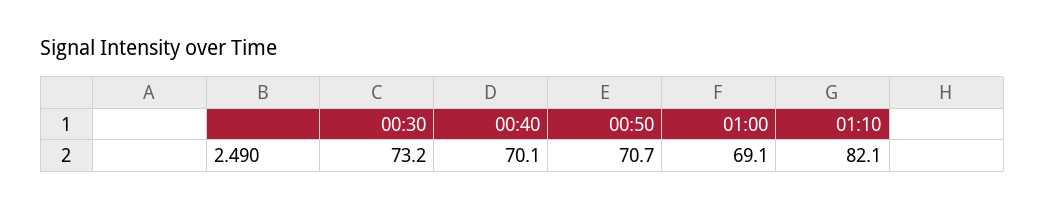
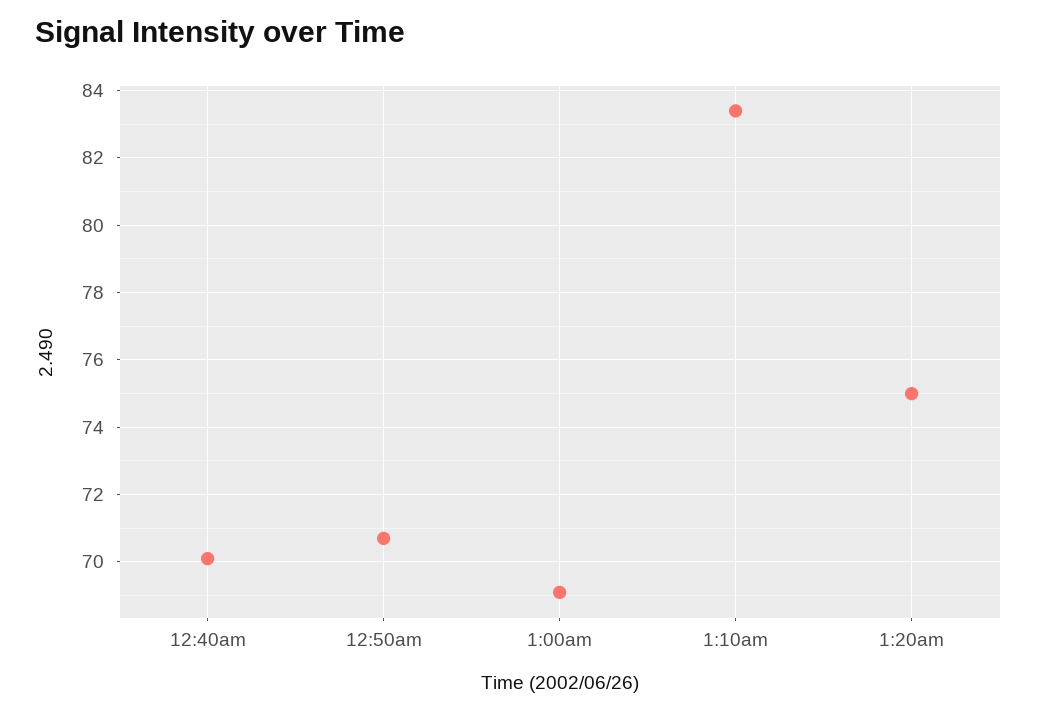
00:30: 73.2 -> none
01:10: 82.1 -> 83.5
1:20am: none -> 75

